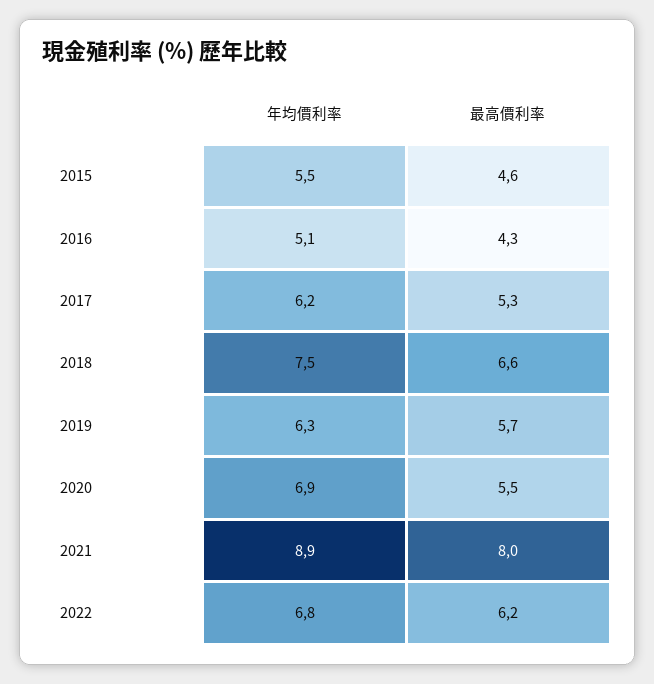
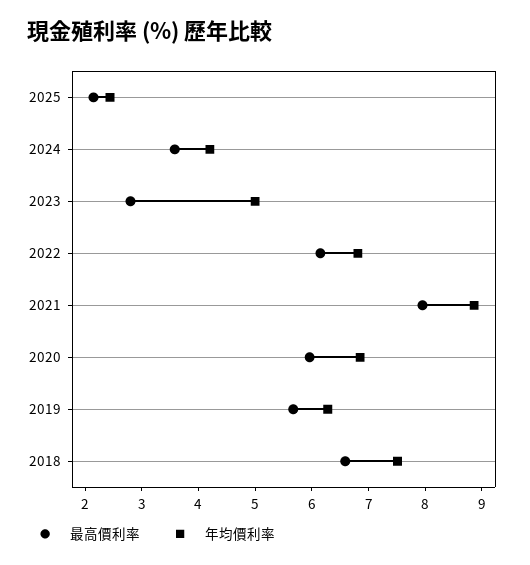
年均價利率, 2015: 5.5 -> none
最高價利率, 2015: 4.6 -> none
年均價利率, 2016: 5.1 -> none
最高價利率, 2016: 4.3 -> none
年均價利率, 2017: 6.2 -> none
最高價利率, 2017: 5.3 -> none
最高價利率, 2020: 5.5 -> 6
最高價利率, 2025: none -> 2.2
年均價利率, 2025: none -> 2.4
最高價利率, 2024: none -> 3.6
年均價利率, 2024: none -> 4.2
最高價利率, 2023: none -> 2.8
年均價利率, 2023: none -> 5

